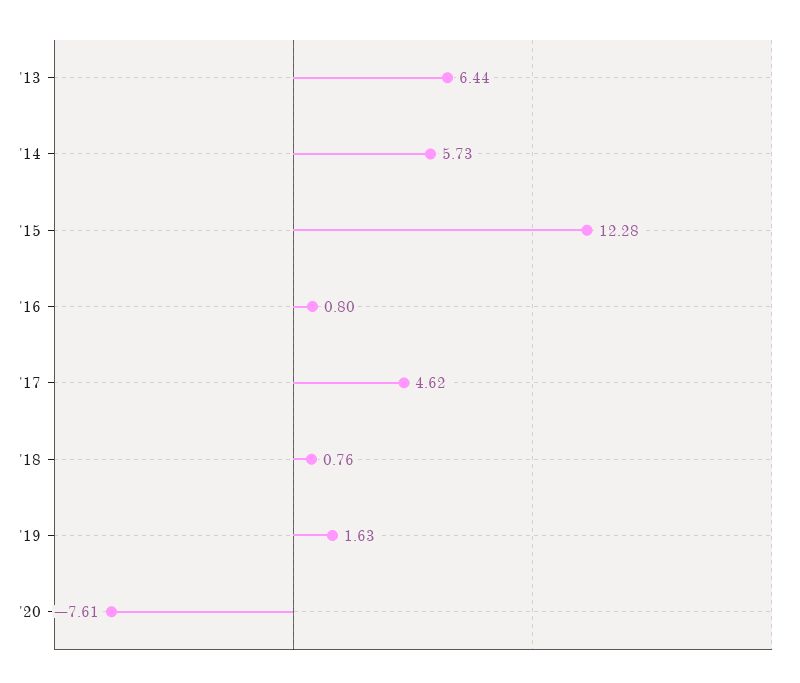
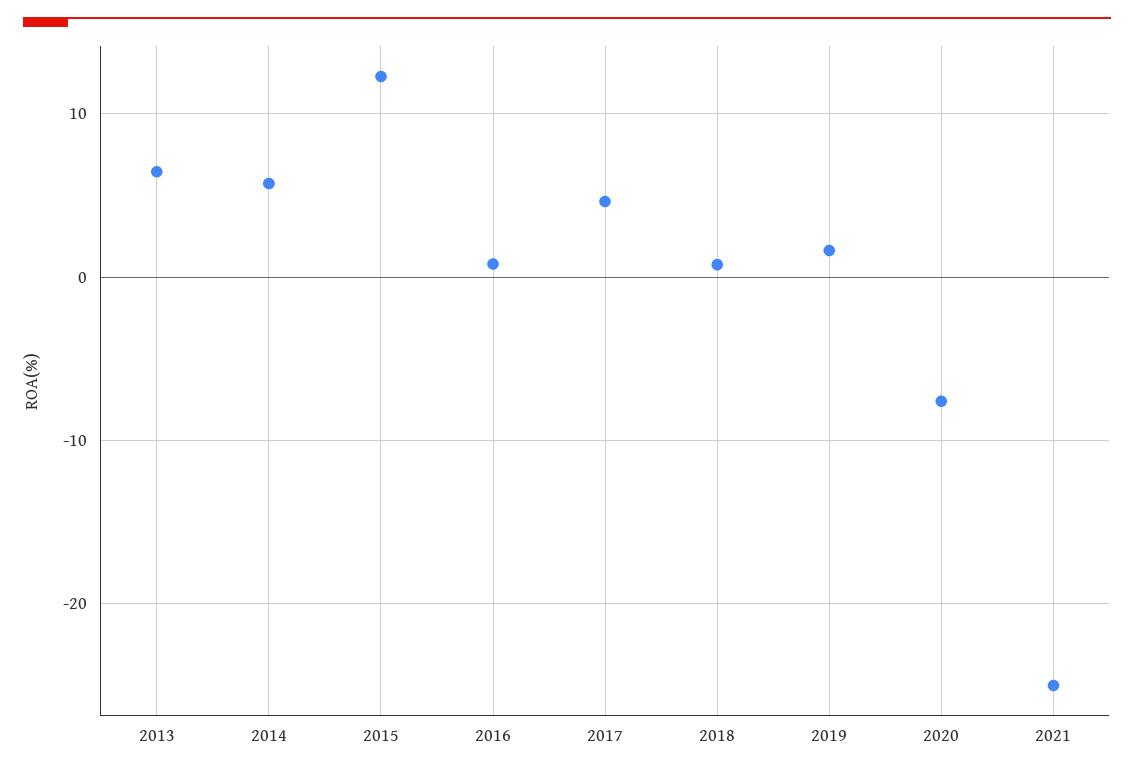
2021: none -> -25

